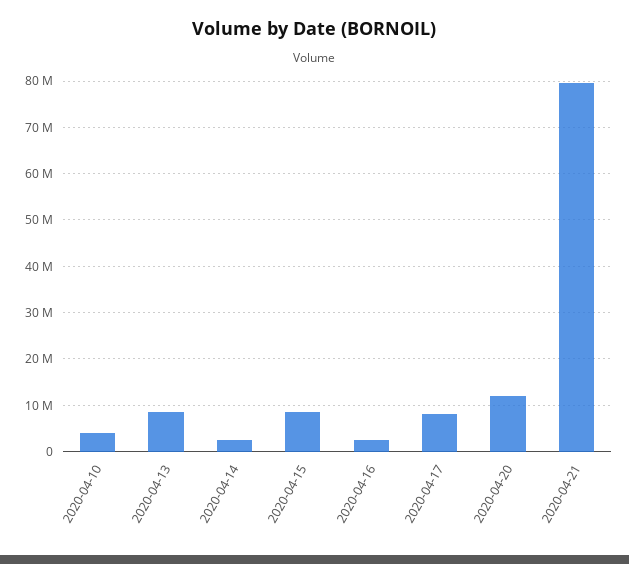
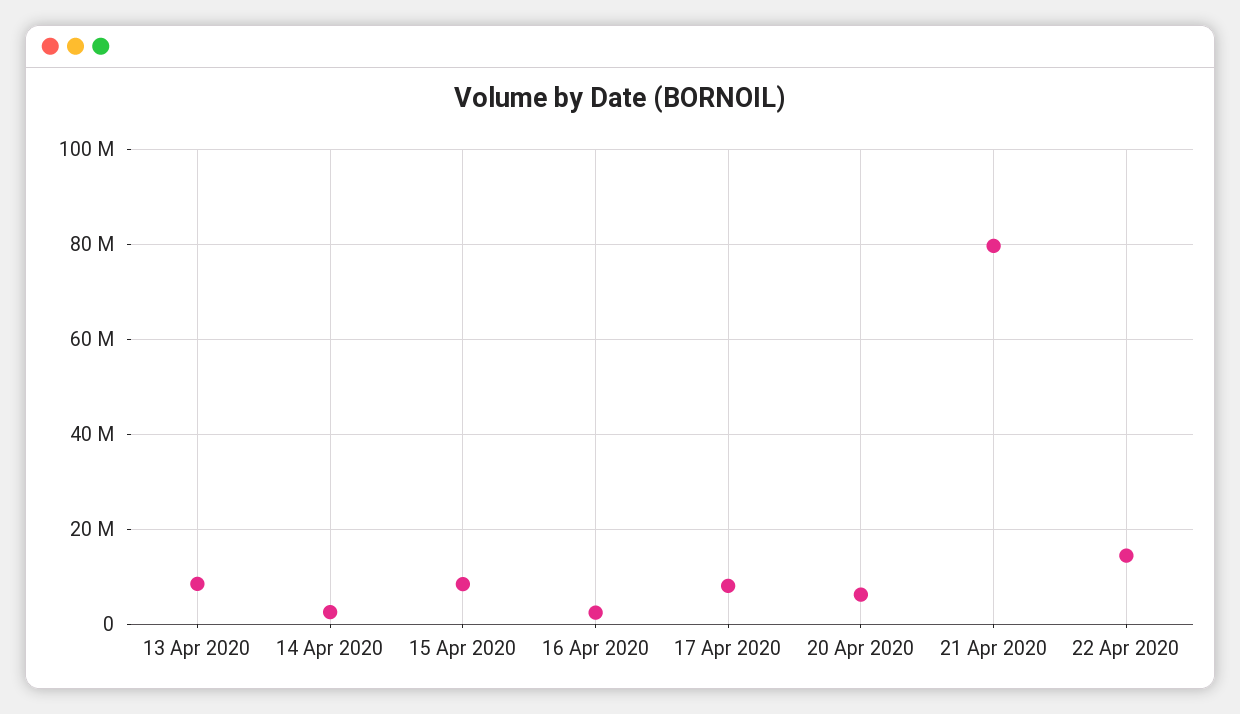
2020-04-10: 4000000 -> none
2020-04-20: 12000000 -> 6000000
22 Apr 2020: none -> 14000000

